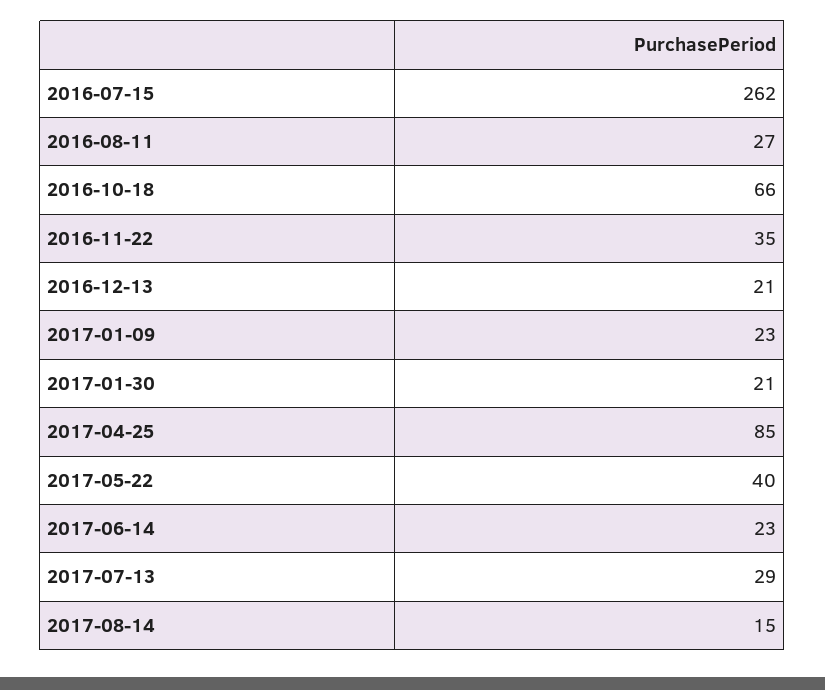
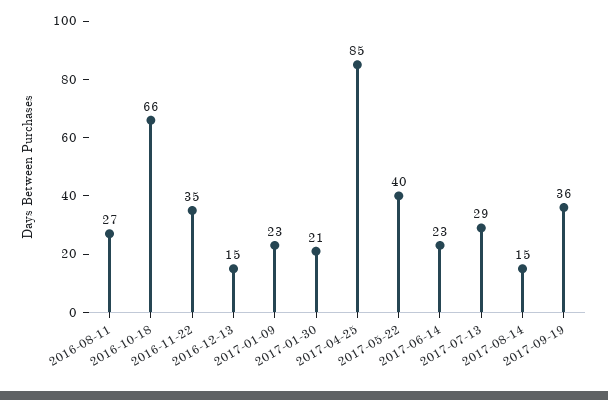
2016-07-15: 262 -> none
2016-12-13: 21 -> 15
2017-09-19: none -> 36

